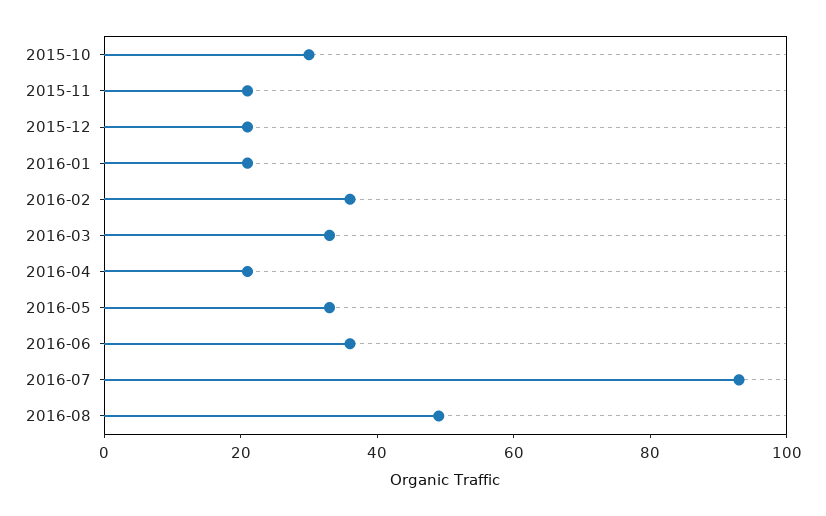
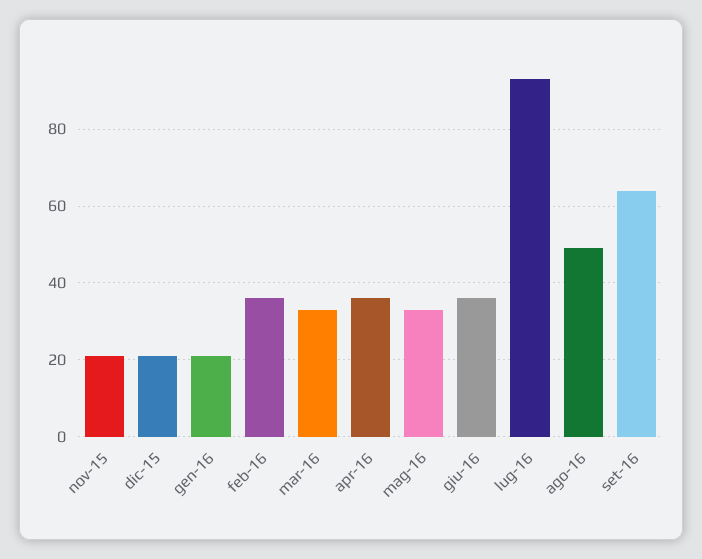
2015-10: 30 -> none
2016-04: 20 -> 35
set-16: none -> 65

